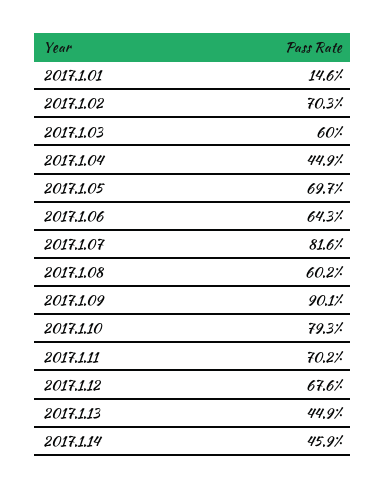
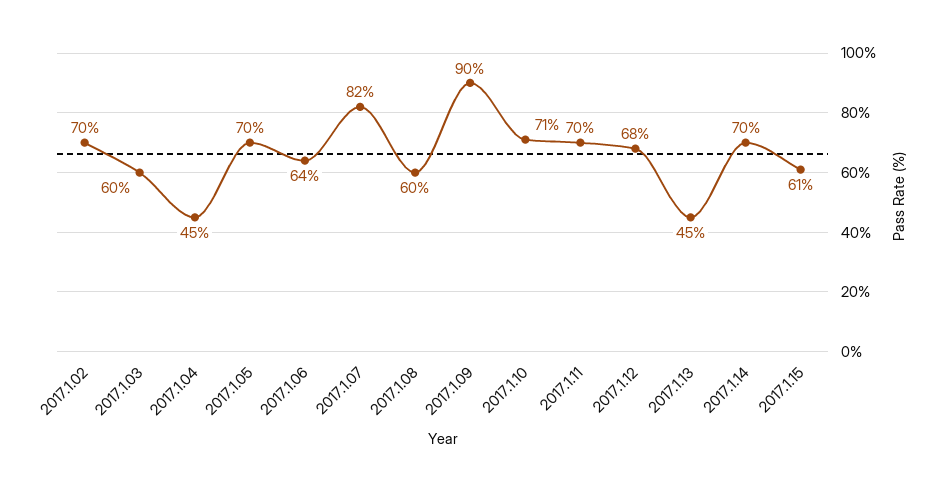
2017.1.01: 14.6 -> none
2017.1.10: 79.3 -> 71
2017.1.14: 45.9 -> 70
2017.1.15: none -> 61

